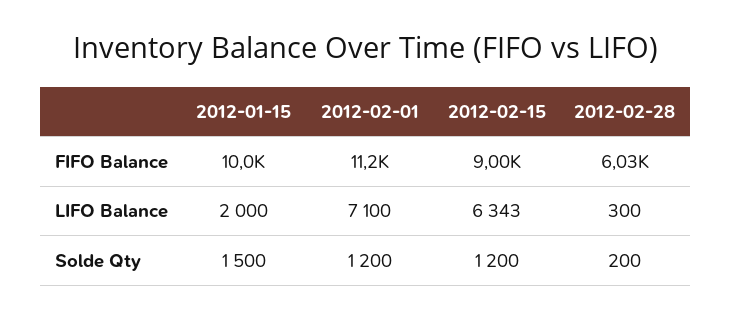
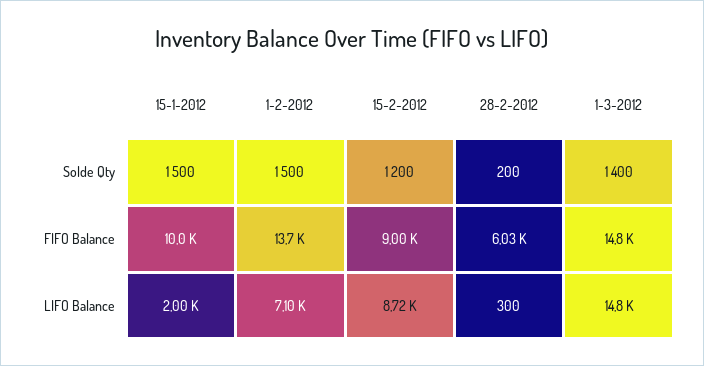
2012-02-01, FIFO Balance: 11200 -> 13700
2012-02-15, LIFO Balance: 6343 -> 8720
2012-02-01, Solde Qty: 1200 -> 1500
1-3-2012, Solde Qty: none -> 1400
1-3-2012, FIFO Balance: none -> 14800
1-3-2012, LIFO Balance: none -> 14800

